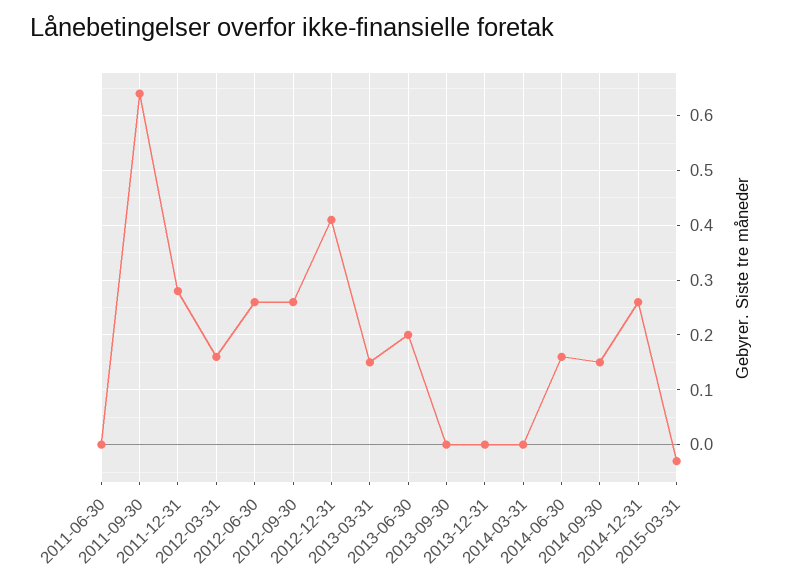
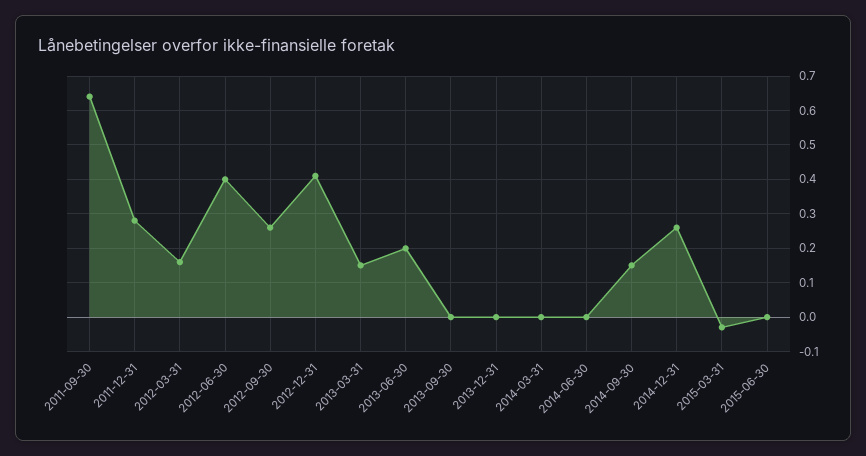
2011-06-30: 0 -> none
2012-06-30: 0.25 -> 0.4
2014-06-30: 0.15 -> 0
2015-06-30: none -> 0

